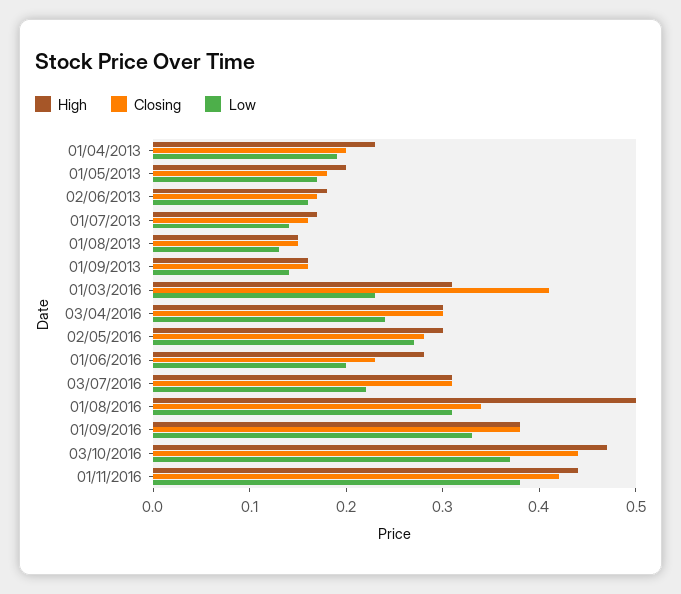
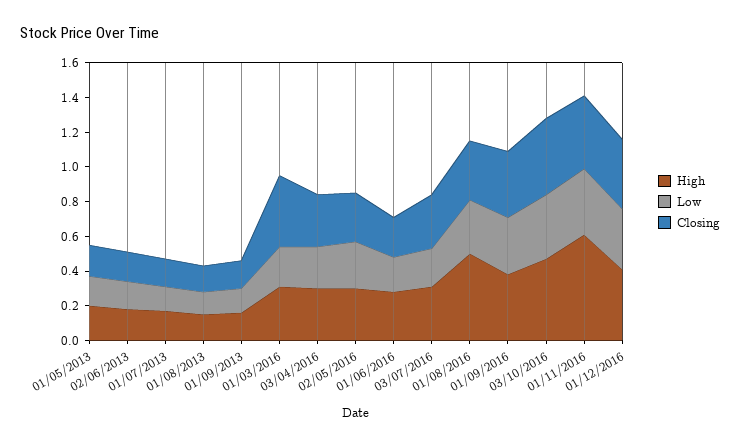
High, 01/04/2013: 0.23 -> none
Closing, 01/04/2013: 0.2 -> none
Low, 01/04/2013: 0.19 -> none
High, 01/11/2016: 0.44 -> 0.6
High, 01/12/2016: none -> 0.4
Low, 01/12/2016: none -> 0.35
Closing, 01/12/2016: none -> 0.4

